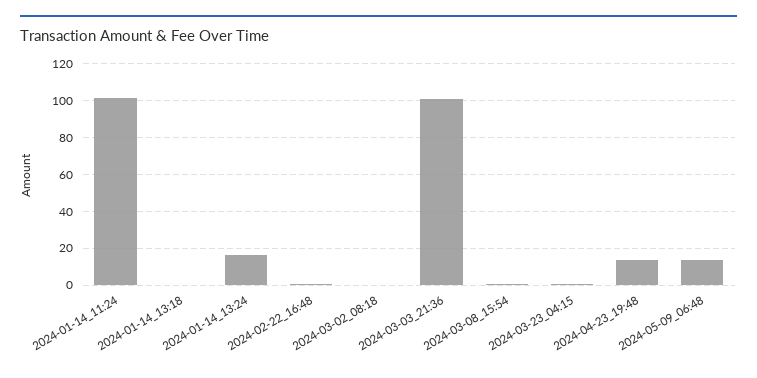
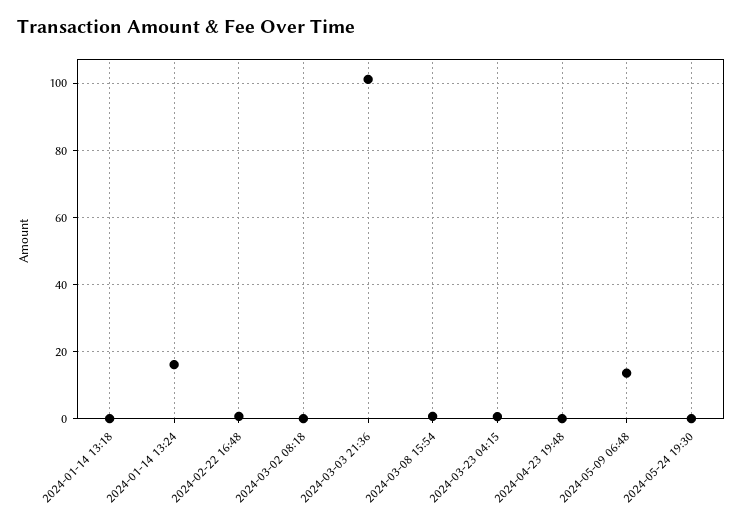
2024-01-14_11:24: 100 -> none
2024-04-23_19:48: 15 -> 0
2024-05-24 19:30: none -> 0

